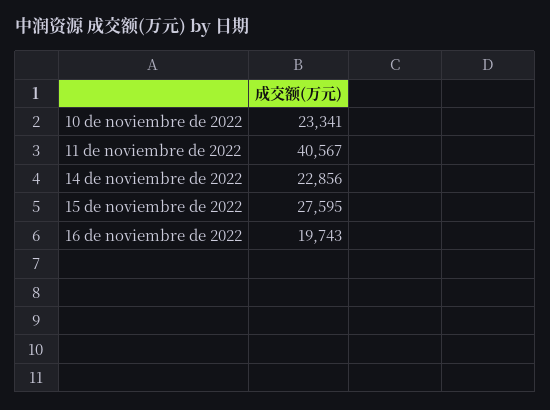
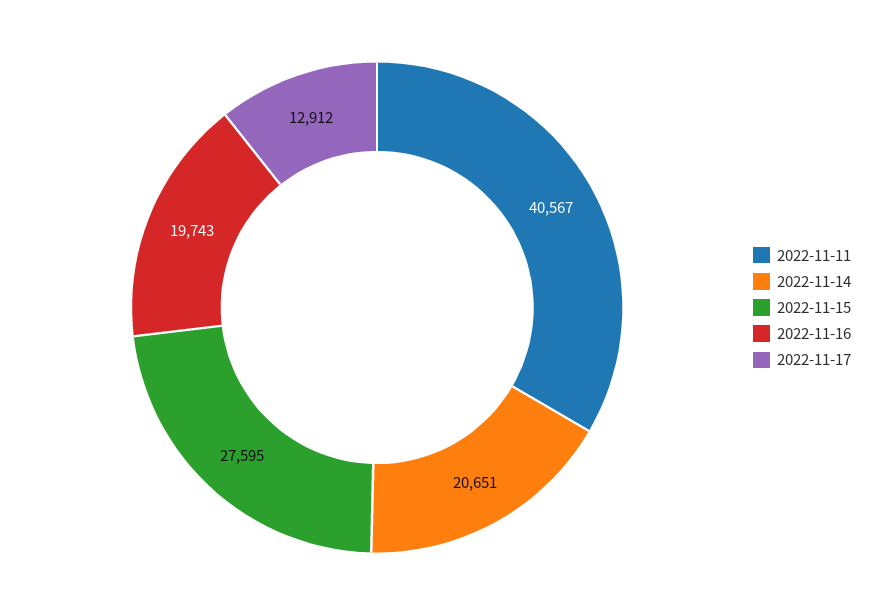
10 de noviembre de 2022: 23341 -> none
14 de noviembre de 2022: 22856 -> 20651
2022-11-17: none -> 12912

